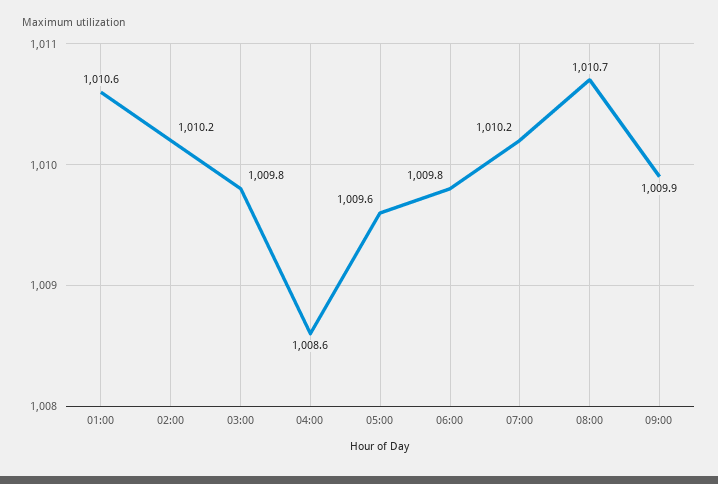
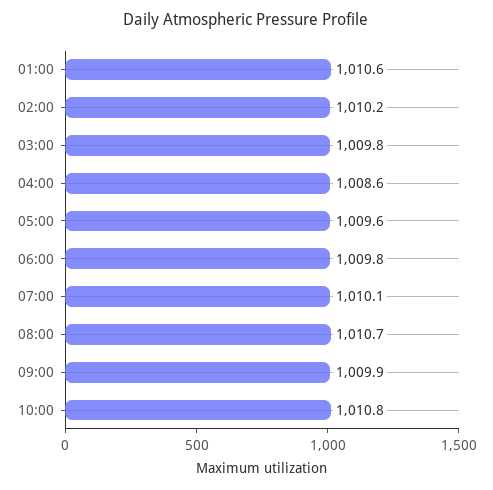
07:00: 1010.2 -> 1010.1
10:00: none -> 1010.8

